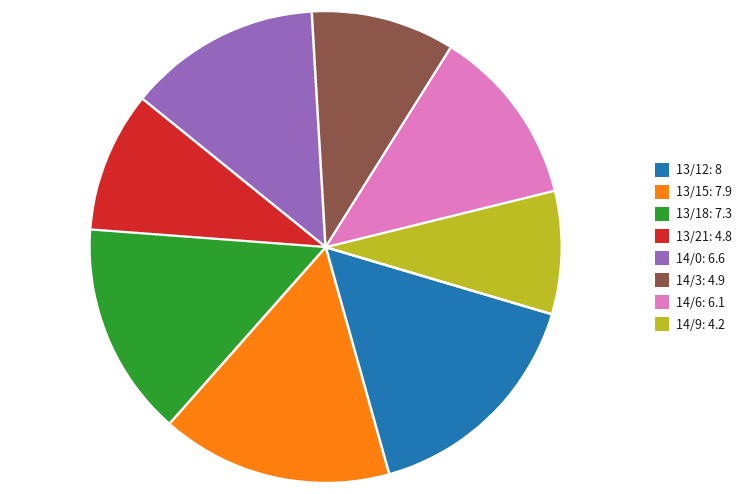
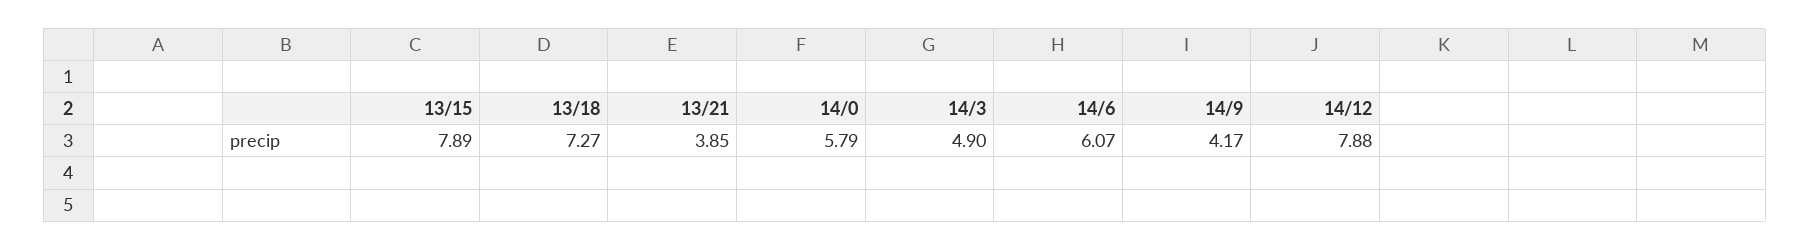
13/12: 8 -> none
13/21: 4.8 -> 3.85
14/0: 6.6 -> 5.79
14/12: none -> 7.88

